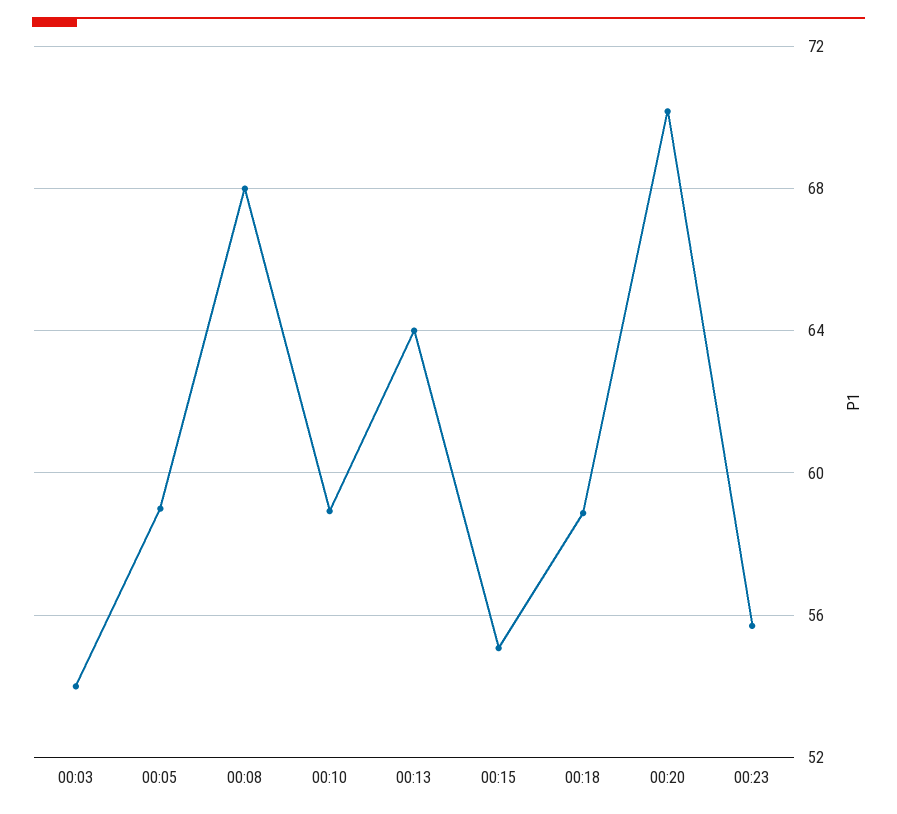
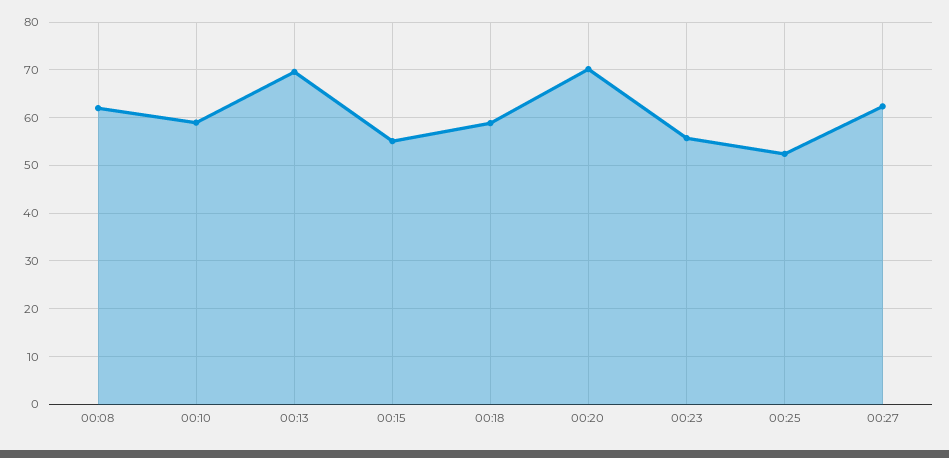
00:03: 54 -> none
00:05: 59 -> none
00:08: 68 -> 62
00:13: 64 -> 70
00:25: none -> 52
00:27: none -> 62

